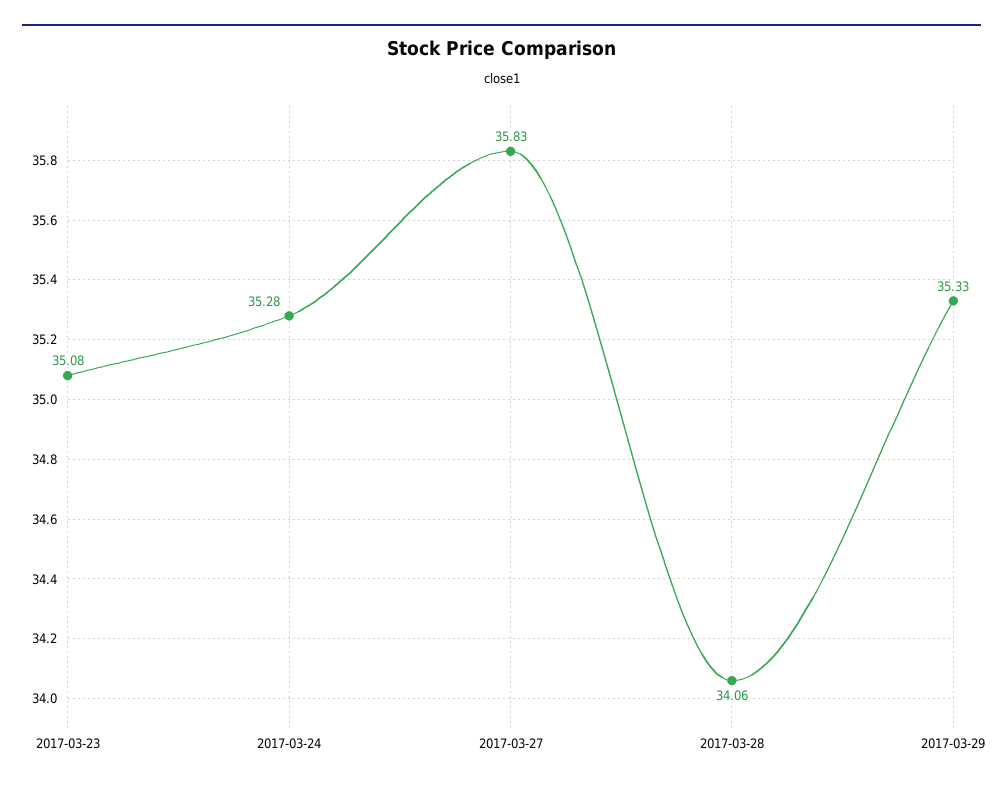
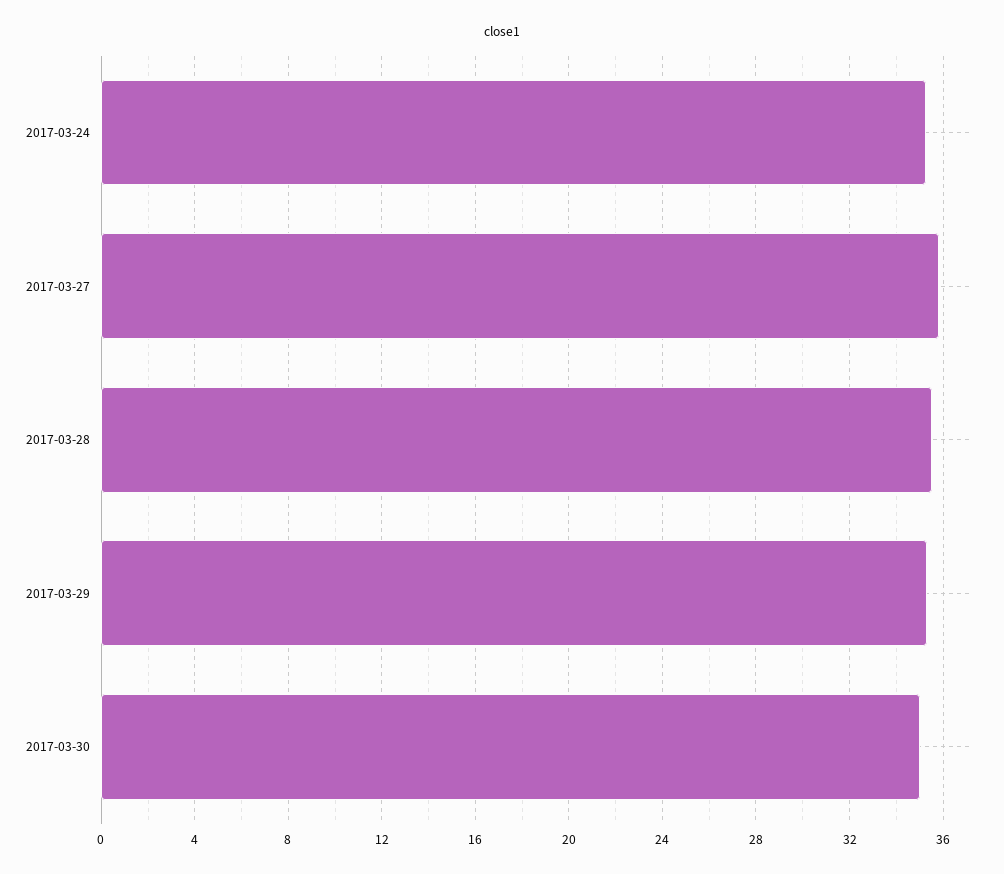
2017-03-23: 35.08 -> none
2017-03-28: 34.06 -> 35.5
2017-03-30: none -> 35

